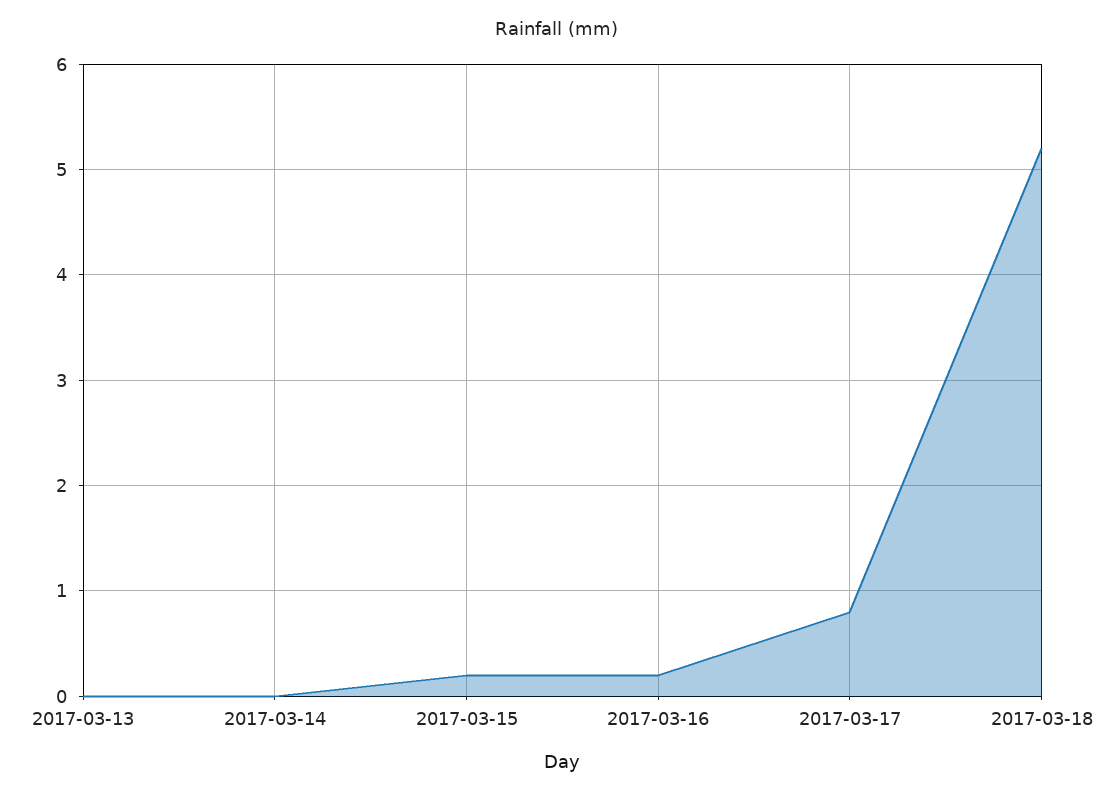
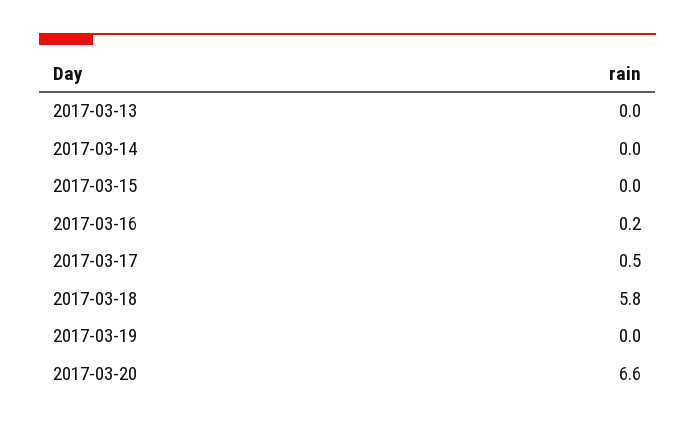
2017-03-15: 0.2 -> 0
2017-03-17: 0.8 -> 0.5
2017-03-18: 5.2 -> 5.8
2017-03-19: none -> 0
2017-03-20: none -> 6.6

